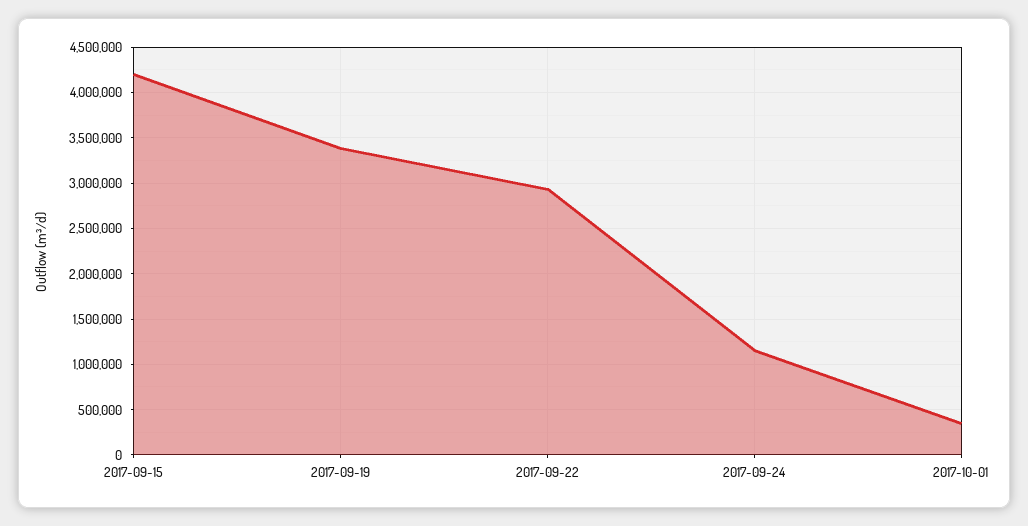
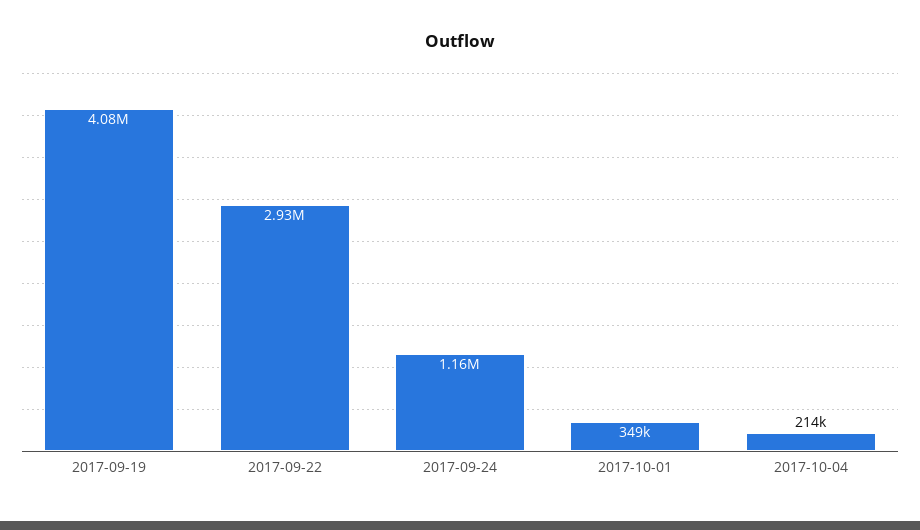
2017-09-15: 4200000 -> none
2017-09-19: 3400000 -> 4080000
2017-10-04: none -> 214000

